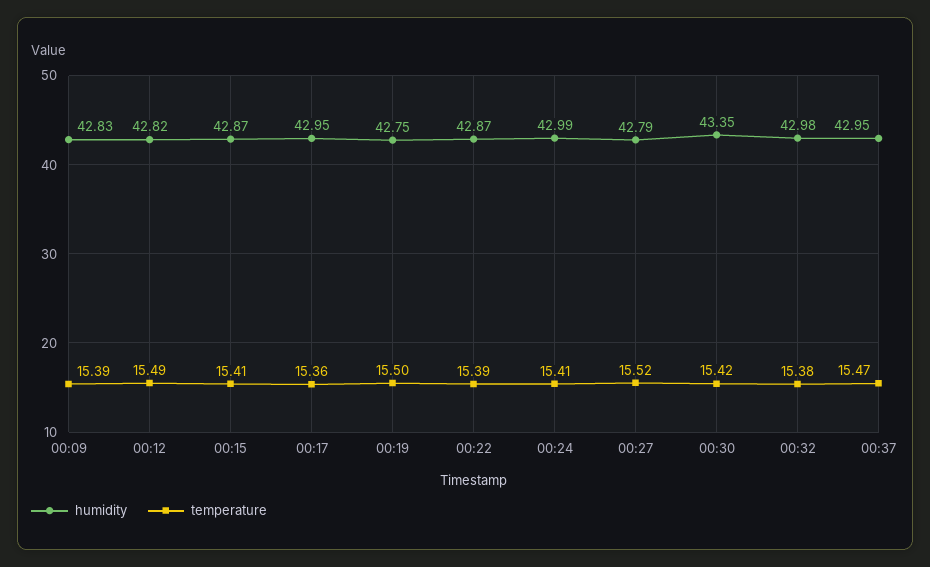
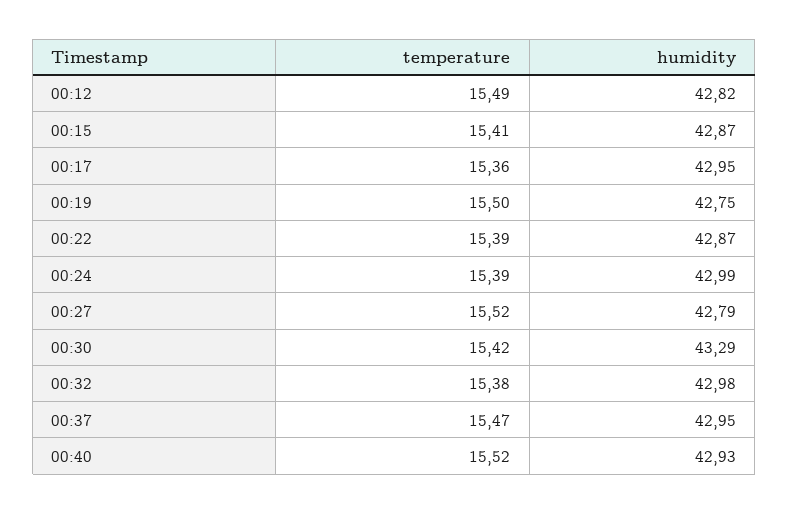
humidity, 00:09: 42.83 -> none
temperature, 00:09: 15.39 -> none
temperature, 00:24: 15.41 -> 15.39
humidity, 00:30: 43.35 -> 43.29
temperature, 00:40: none -> 15.52
humidity, 00:40: none -> 42.93

